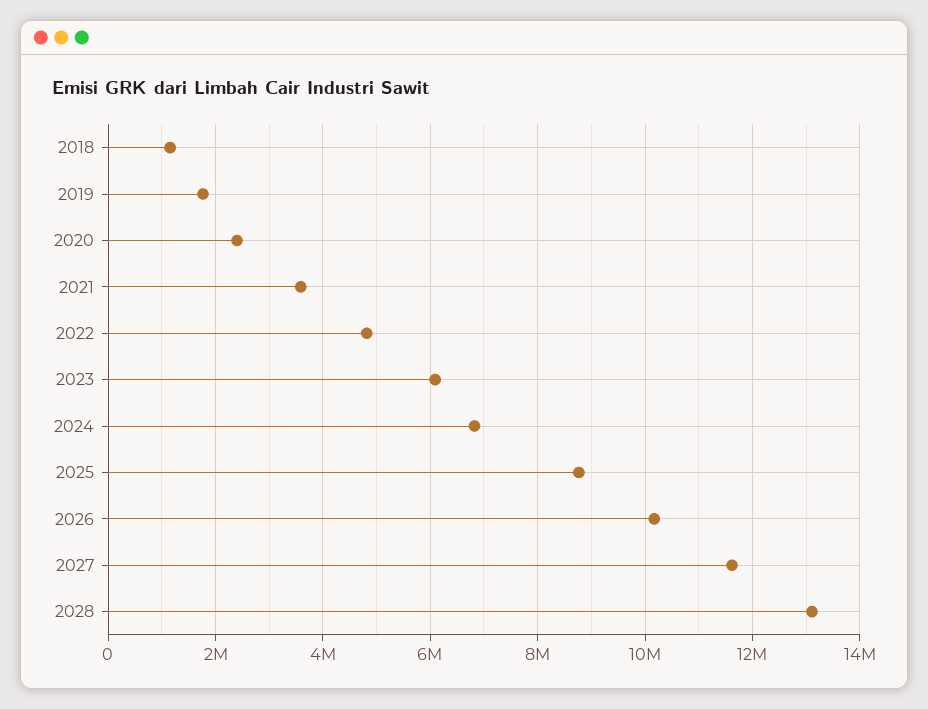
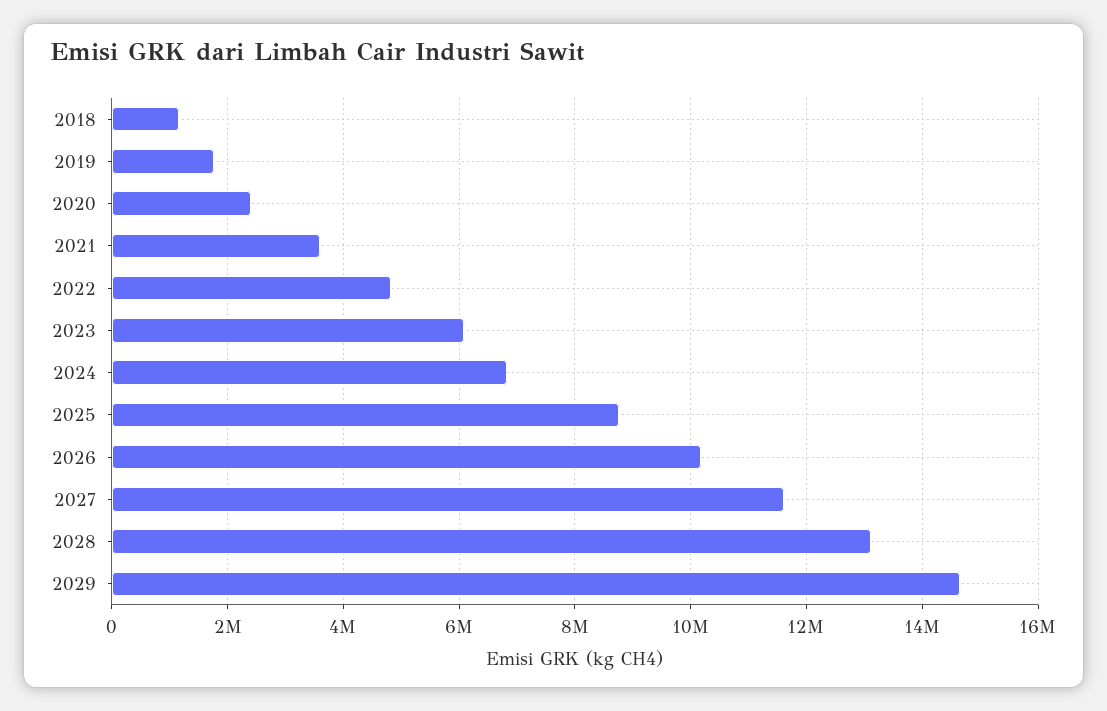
2029: none -> 14600000

